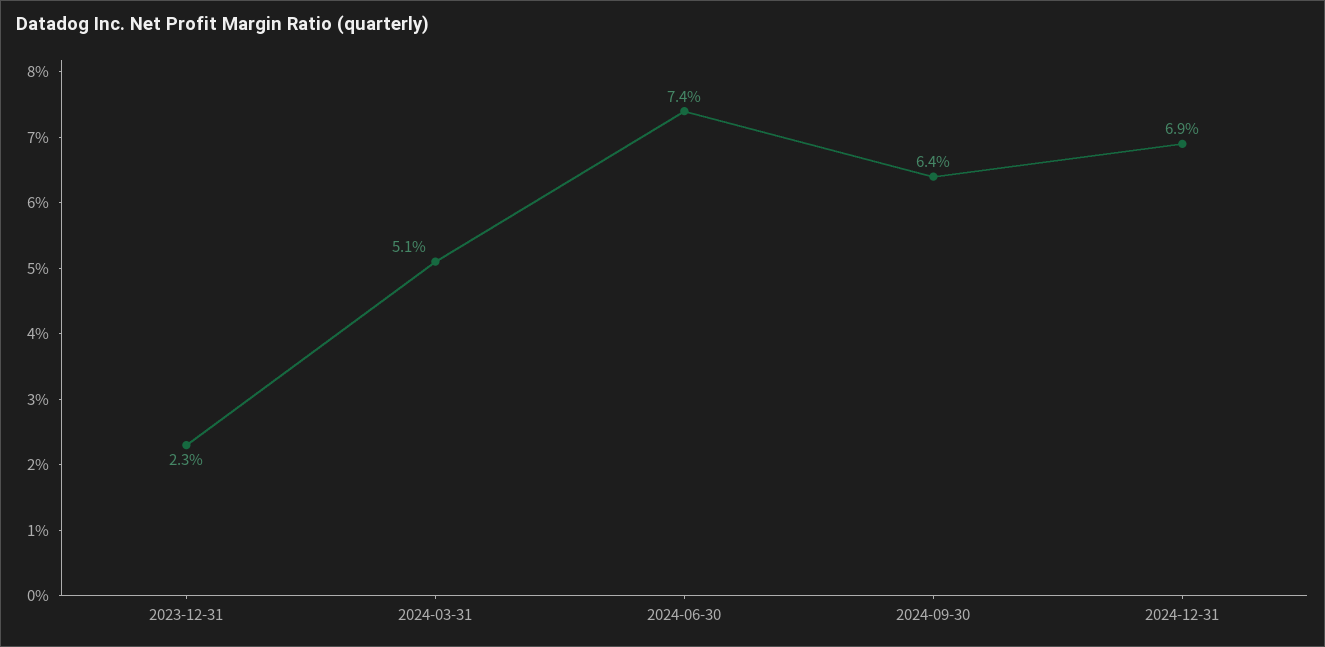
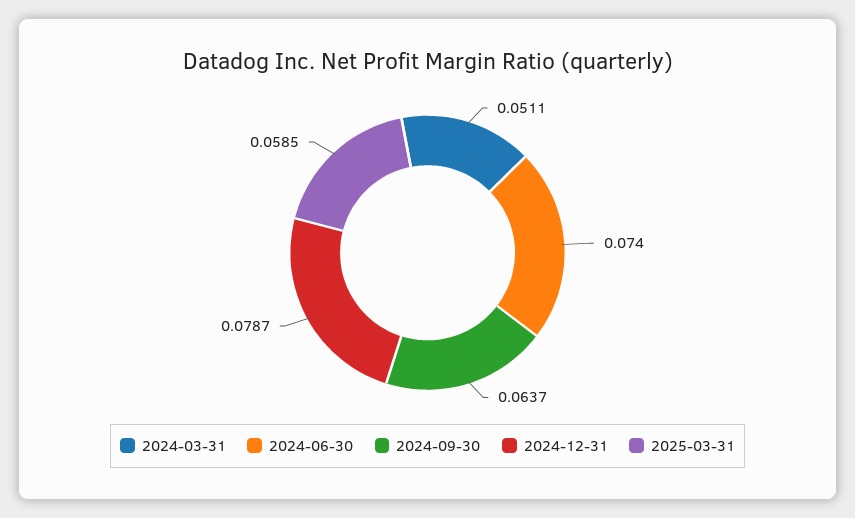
2023-12-31: 0.023 -> none
2024-12-31: 0.069 -> 0.0787
2025-03-31: none -> 0.0585

